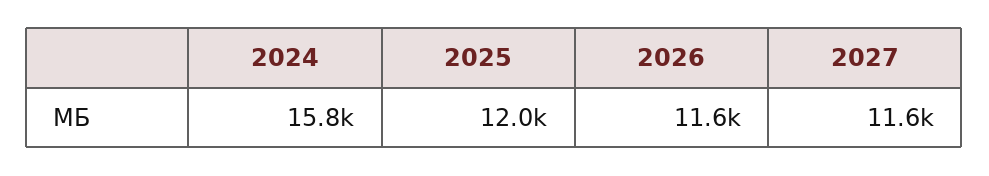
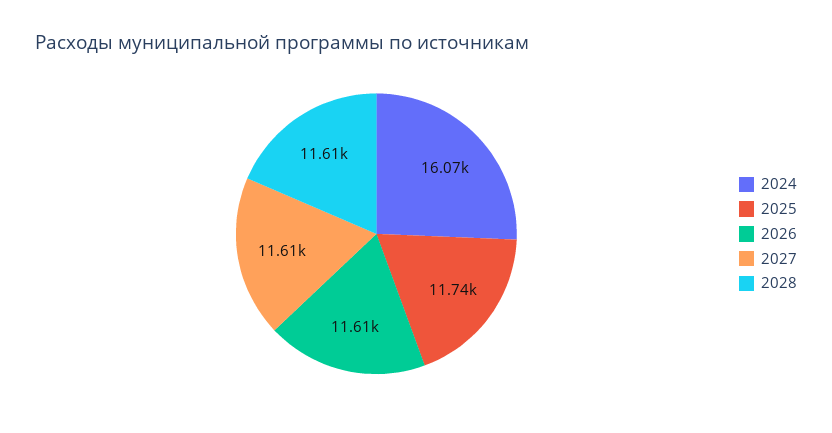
2024: 15800 -> 16070
2025: 12000 -> 11740
2028: none -> 11610

